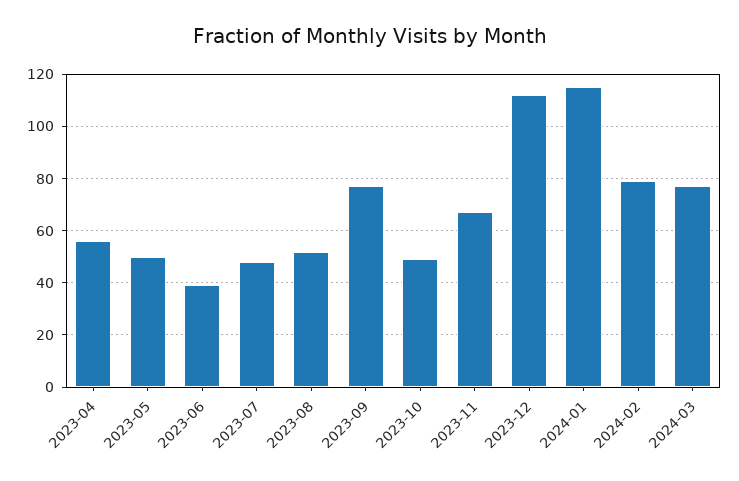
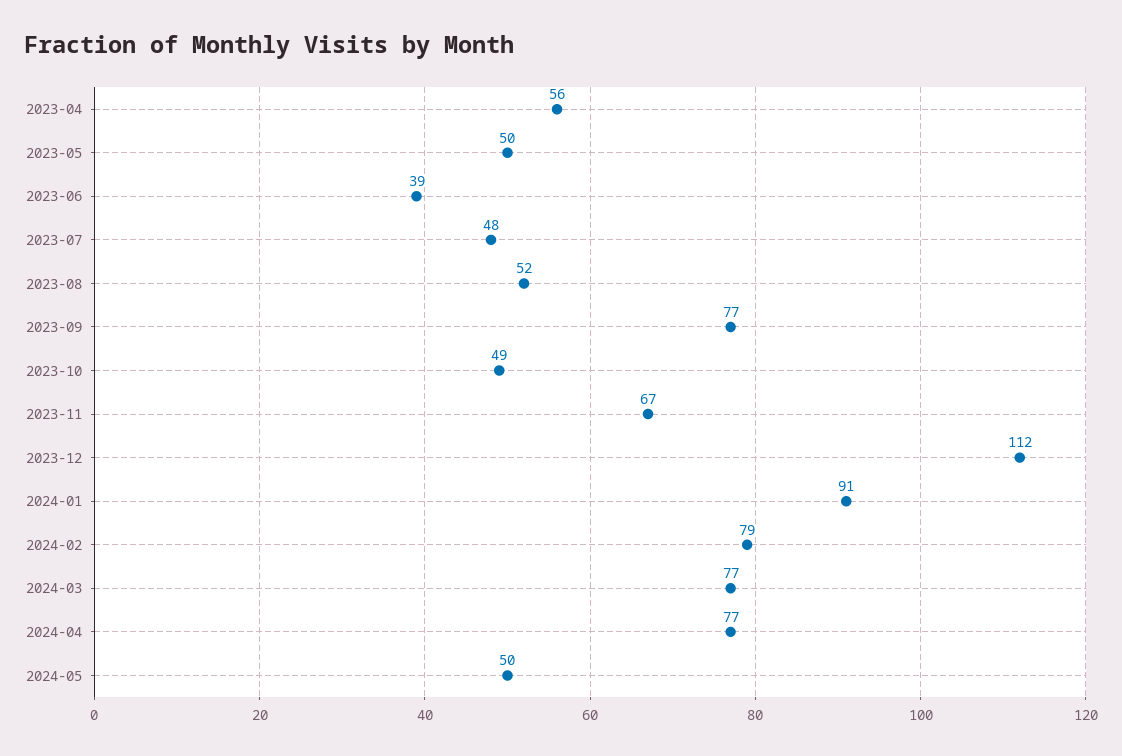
2024-01: 115 -> 91
2024-04: none -> 77
2024-05: none -> 50

